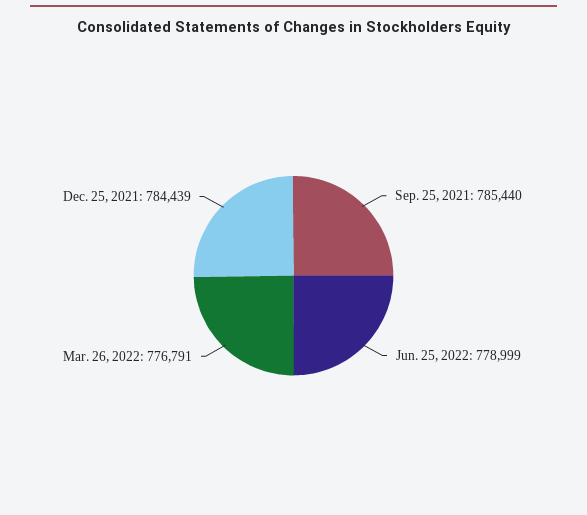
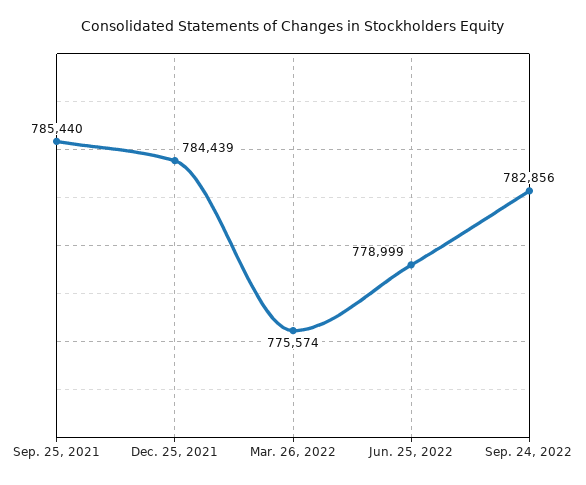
Mar. 26, 2022: 776791 -> 775574
Sep. 24, 2022: none -> 782856

